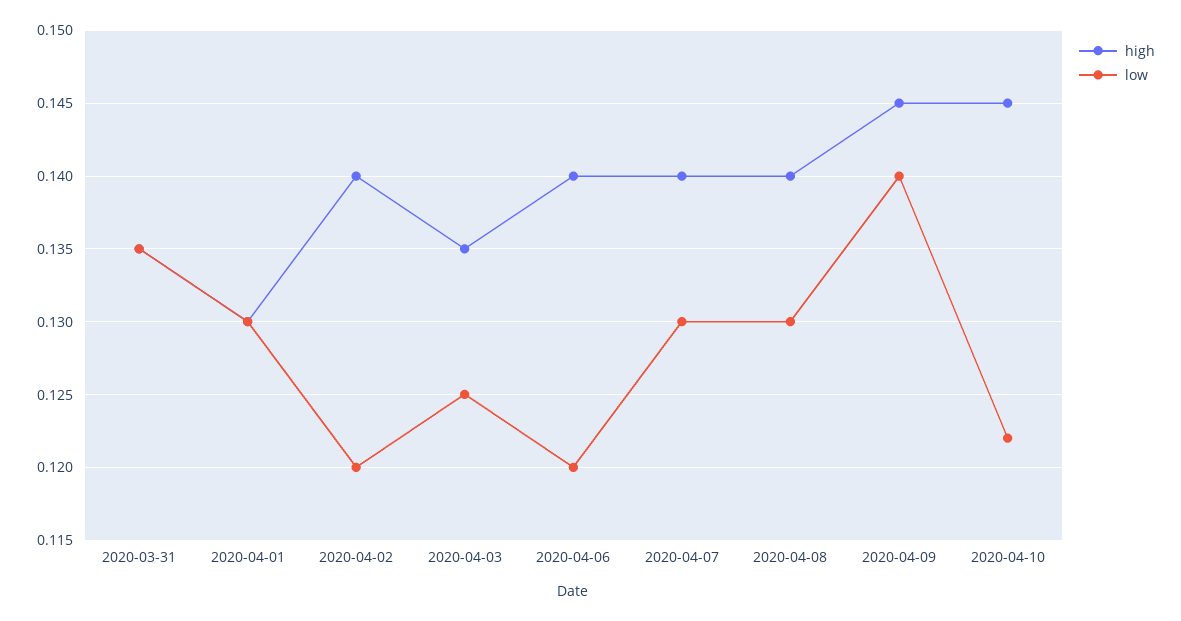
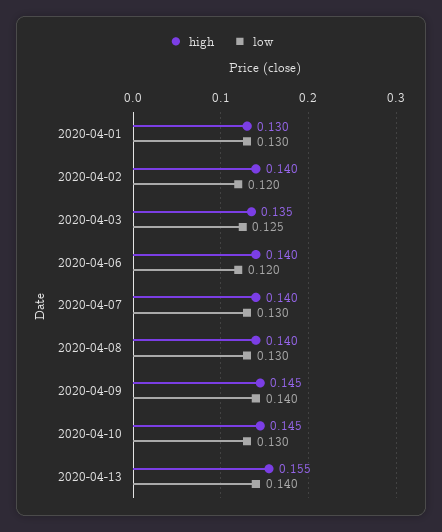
high, 2020-03-31: 0.135 -> none
low, 2020-03-31: 0.135 -> none
low, 2020-04-10: 0.122 -> 0.13
high, 2020-04-13: none -> 0.155
low, 2020-04-13: none -> 0.14

